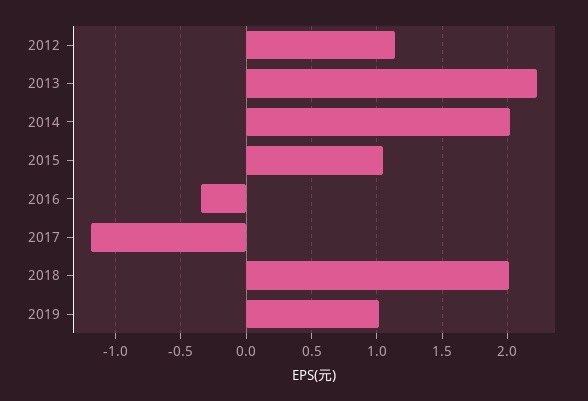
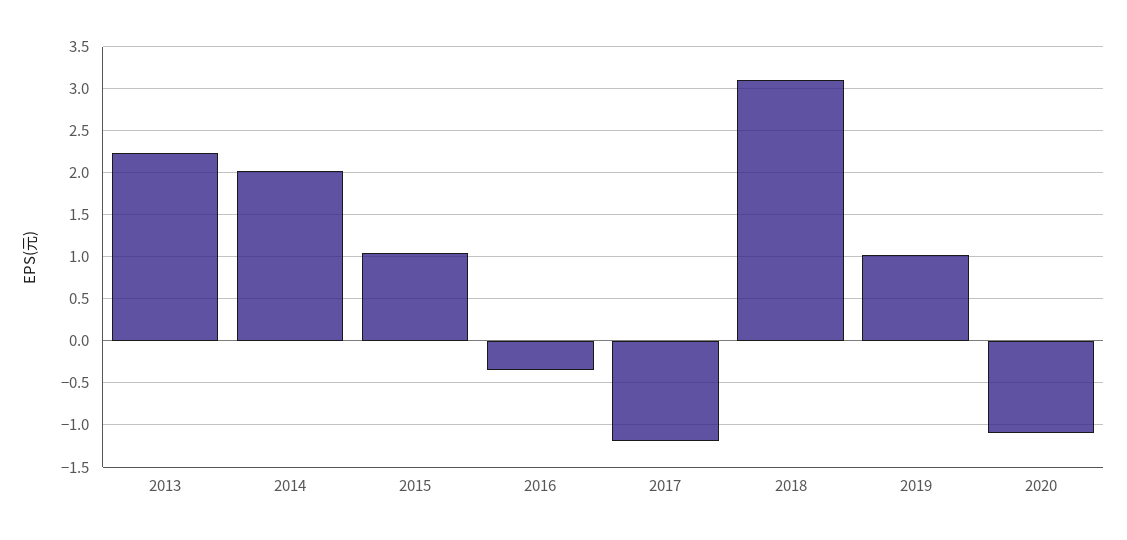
2012: 1.15 -> none
2018: 2 -> 3.1
2020: none -> -1.1

